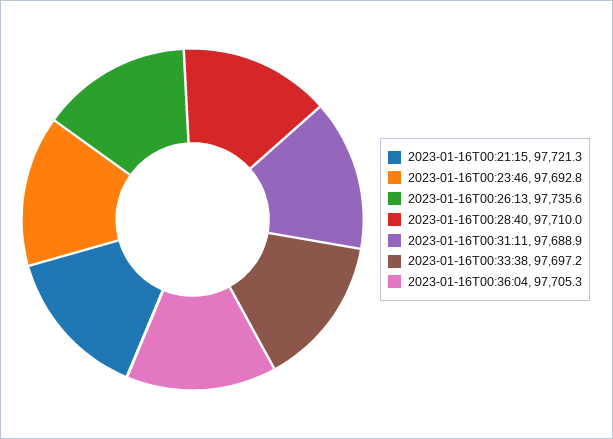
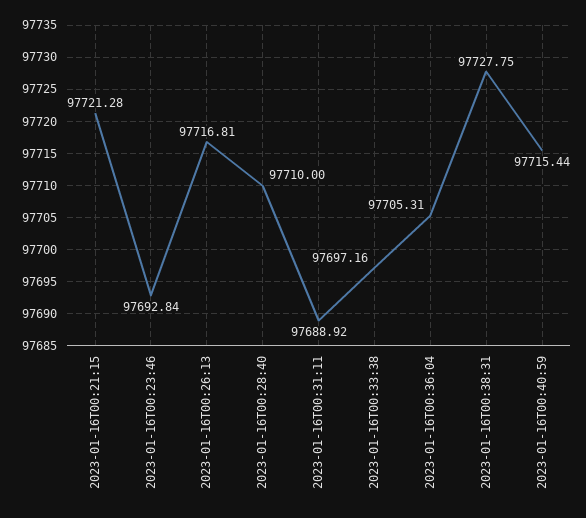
2023-01-16T00:26:13: 97735.6 -> 97716.81
2023-01-16T00:38:31: none -> 97727.75
2023-01-16T00:40:59: none -> 97715.44

